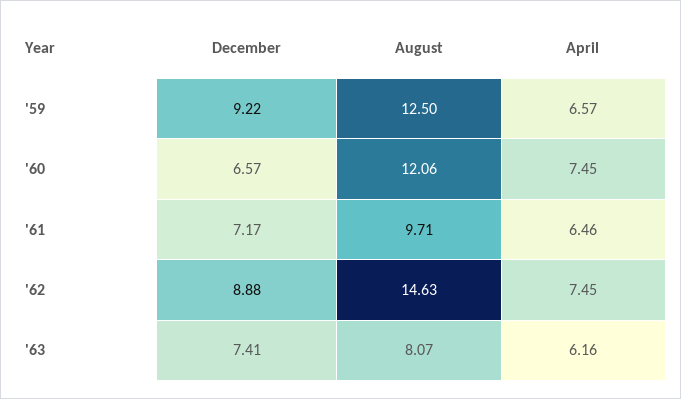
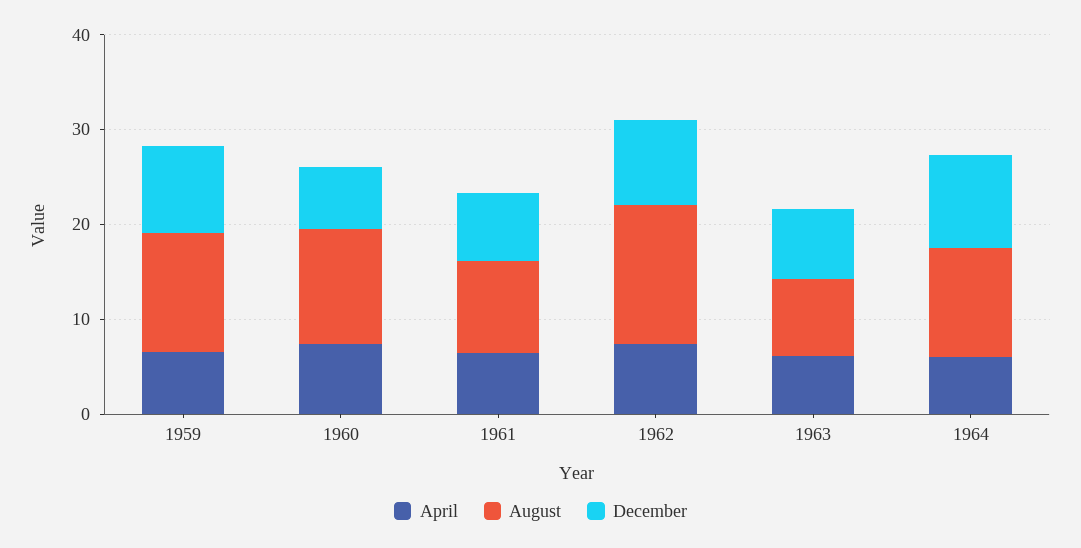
April, 1964: none -> 6
August, 1964: none -> 12
December, 1964: none -> 10

